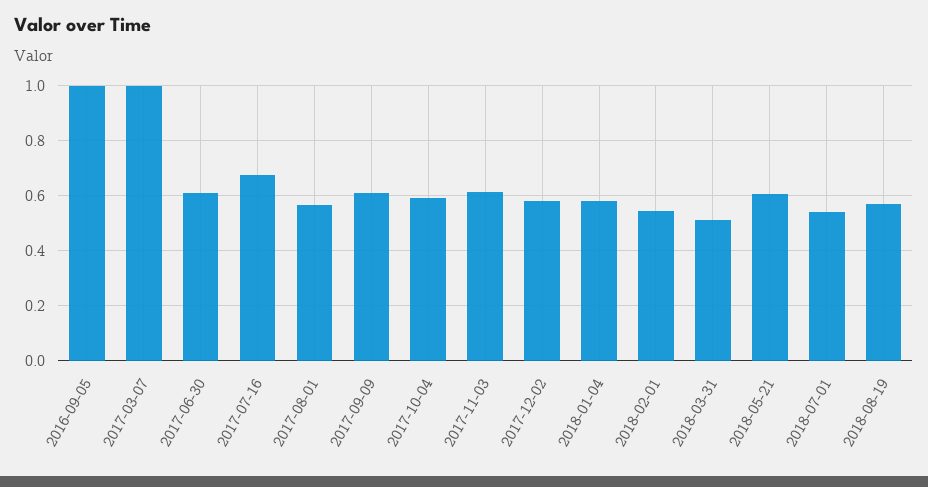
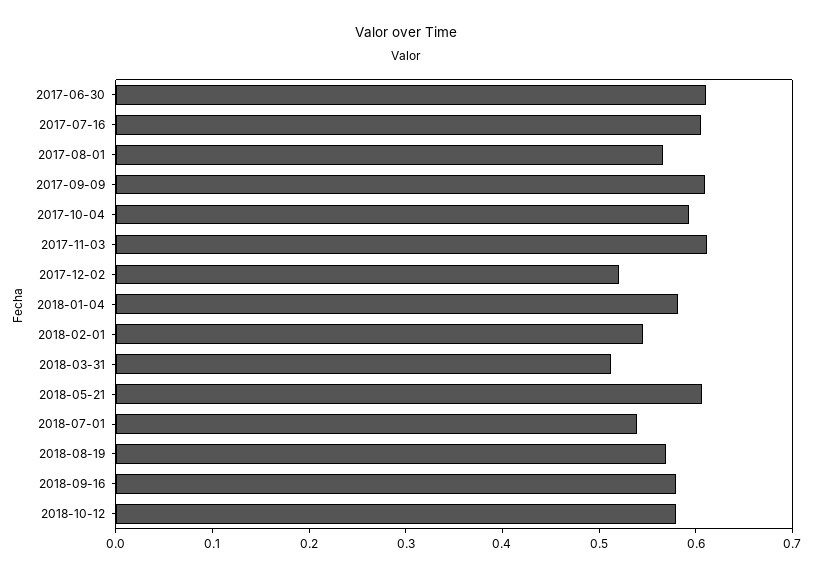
2016-09-05: 1 -> none
2017-03-07: 1 -> none
2017-07-16: 0.675 -> 0.6
2017-12-02: 0.575 -> 0.52
2018-09-16: none -> 0.58
2018-10-12: none -> 0.58

